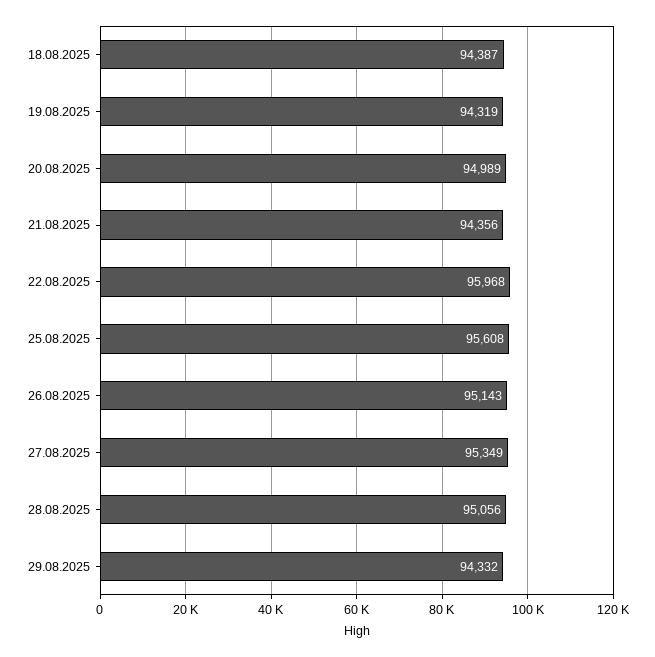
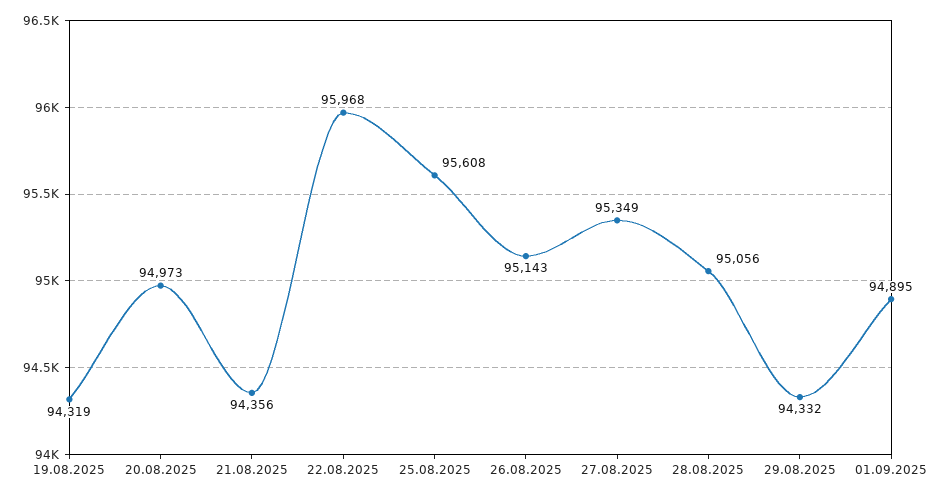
18.08.2025: 94387 -> none
20.08.2025: 94989 -> 94973
01.09.2025: none -> 94895

